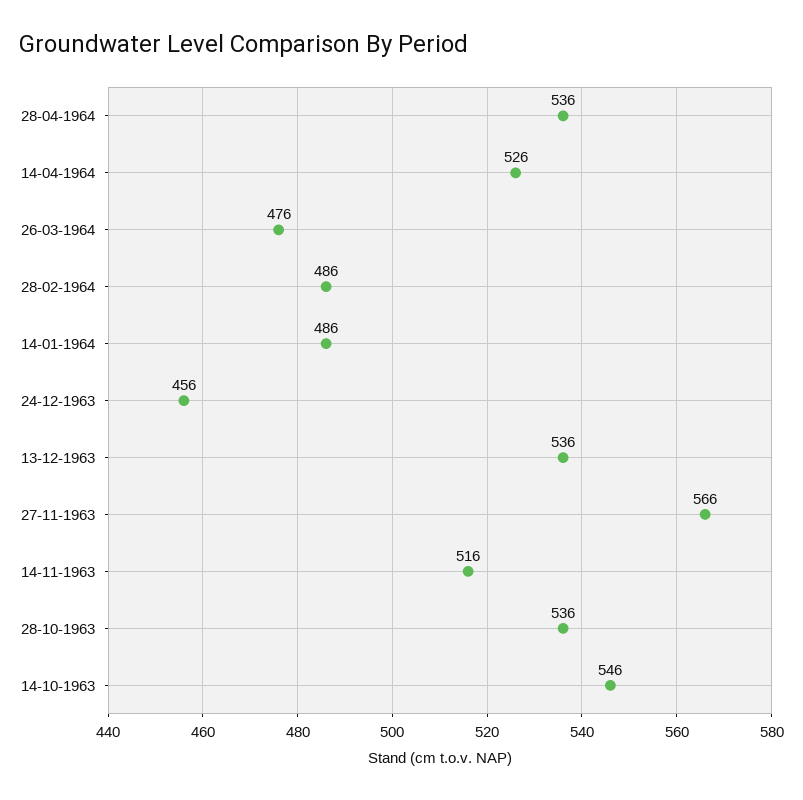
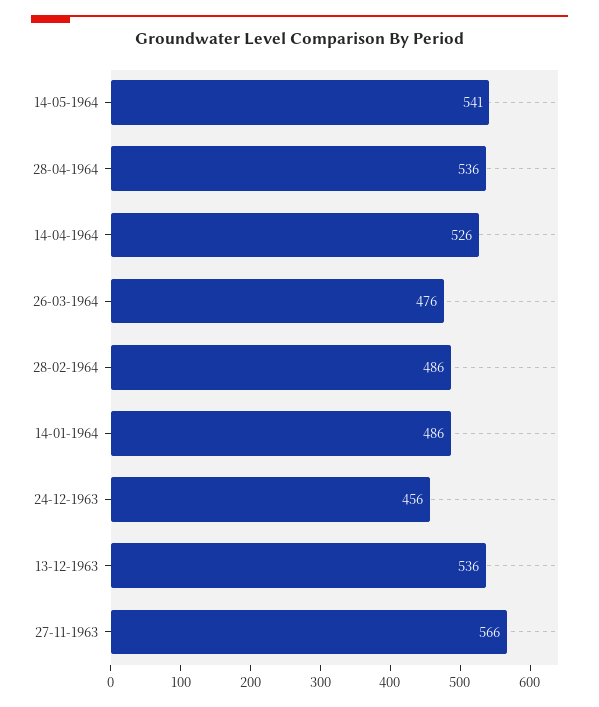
14-11-1963: 516 -> none
28-10-1963: 536 -> none
14-10-1963: 546 -> none
14-05-1964: none -> 541

